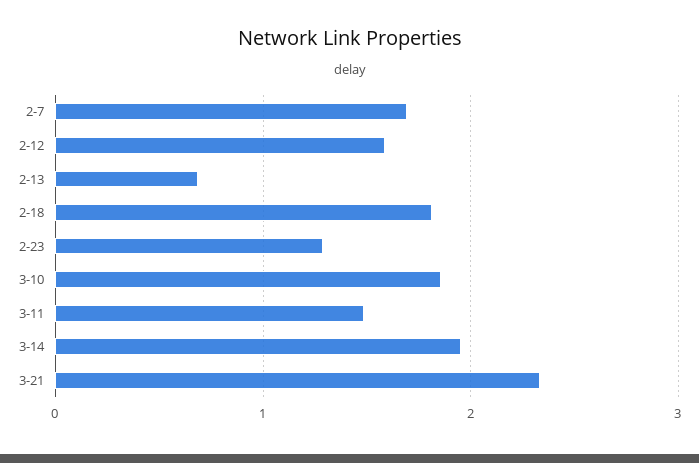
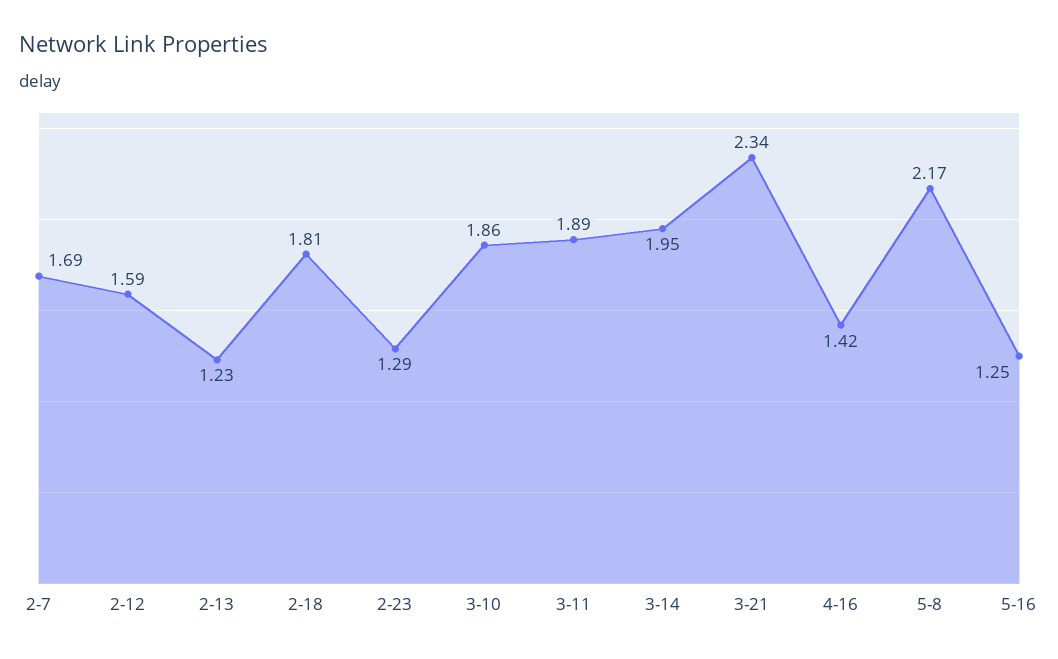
2-13: 0.7 -> 1.23
3-11: 1.5 -> 1.89
4-16: none -> 1.42
5-8: none -> 2.17
5-16: none -> 1.25

